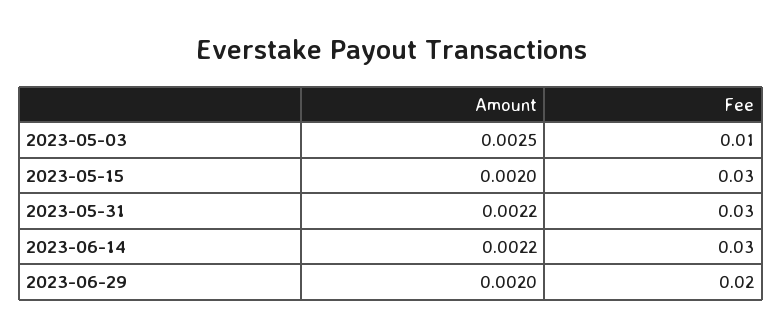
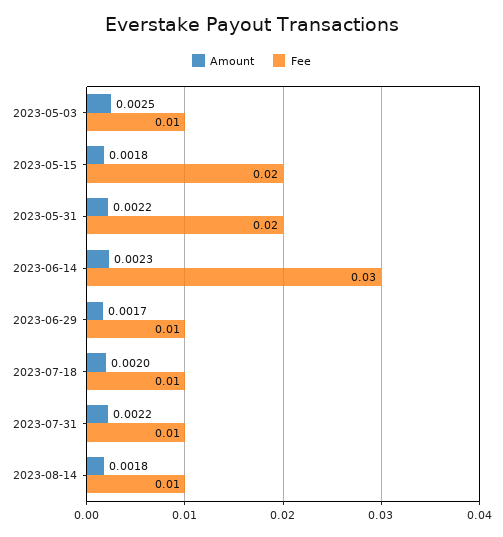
Amount, 2023-05-15: 0.002 -> 0.0018
Fee, 2023-05-15: 0.03 -> 0.02
Fee, 2023-05-31: 0.03 -> 0.02
Amount, 2023-06-14: 0.0022 -> 0.0023
Amount, 2023-06-29: 0.002 -> 0.0017
Fee, 2023-06-29: 0.02 -> 0.01
Amount, 2023-07-18: none -> 0.002
Fee, 2023-07-18: none -> 0.01
Amount, 2023-07-31: none -> 0.0022
Fee, 2023-07-31: none -> 0.01
Amount, 2023-08-14: none -> 0.0018
Fee, 2023-08-14: none -> 0.01

